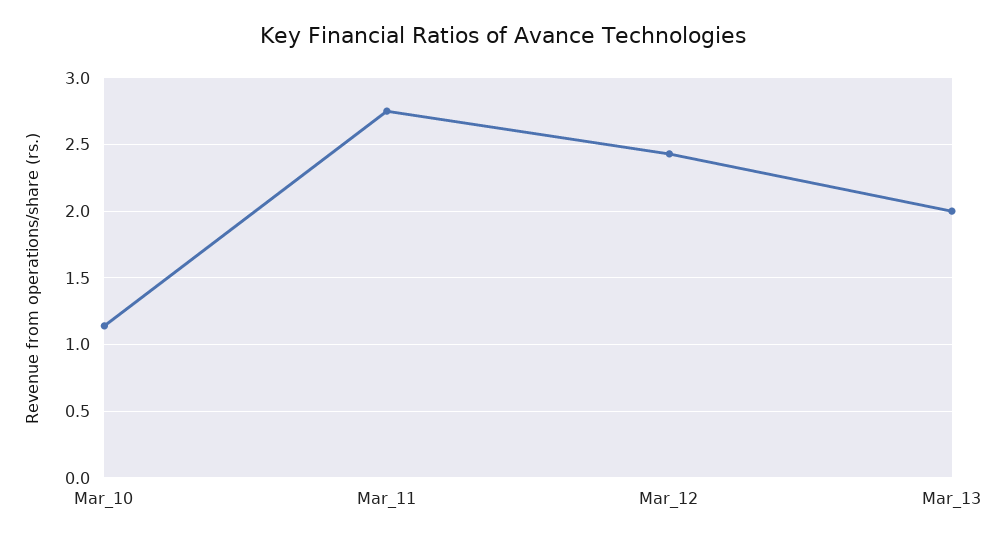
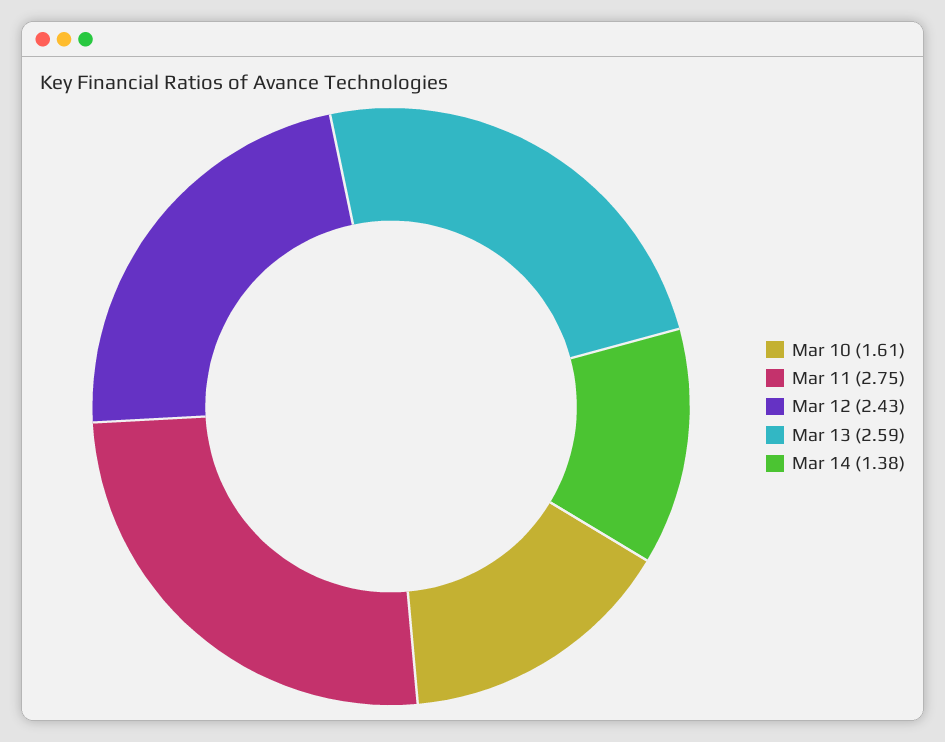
Mar_10: 1.15 -> 1.61
Mar_13: 2 -> 2.59
Mar 14: none -> 1.38

